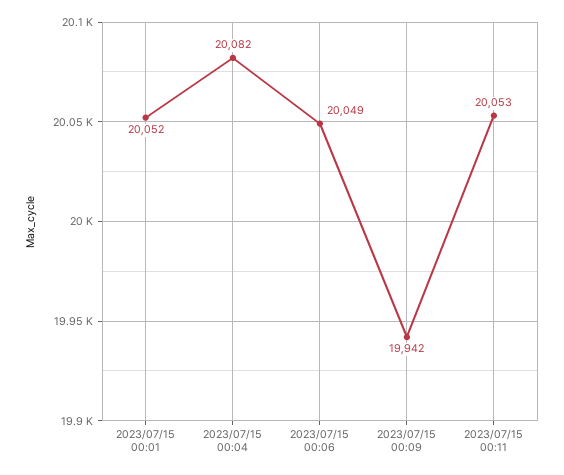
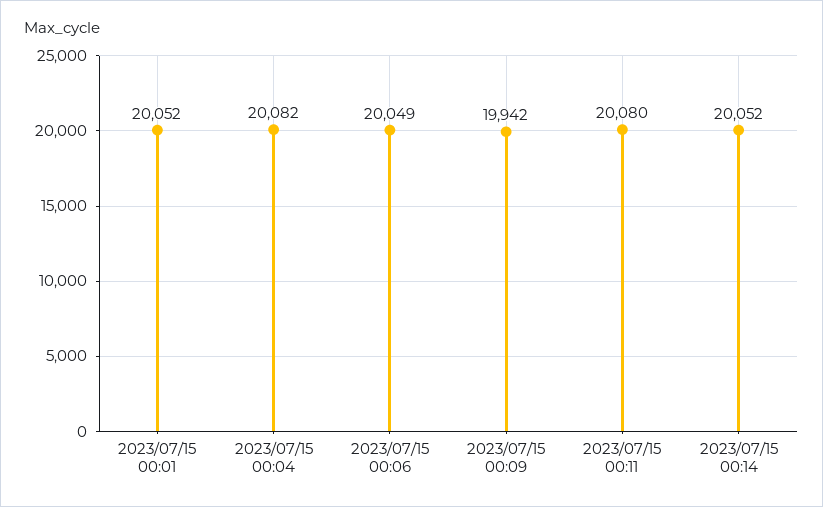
2023/07/15 00:11: 20053 -> 20080
2023/07/15 00:14: none -> 20052

